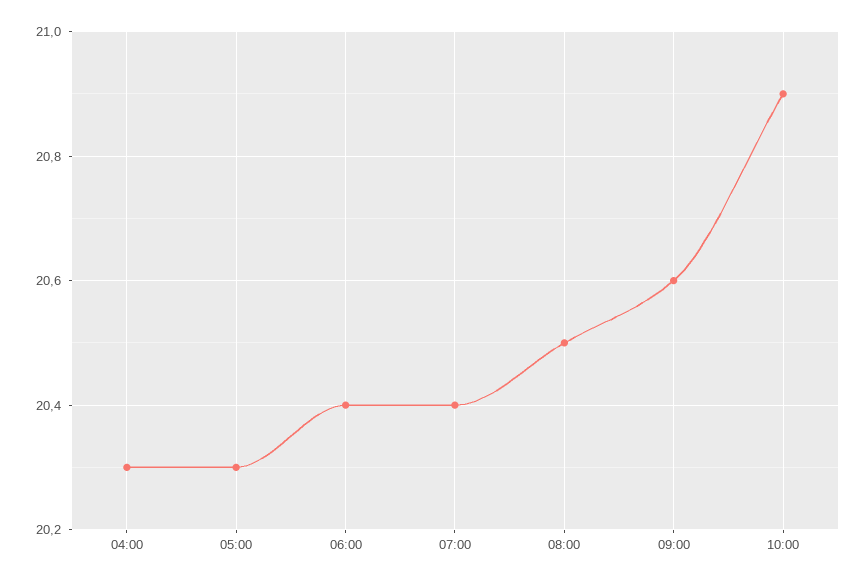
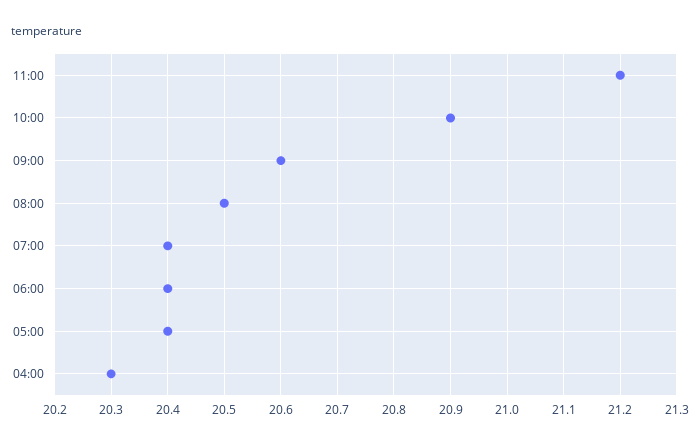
05:00: 20.3 -> 20.4
11:00: none -> 21.2

